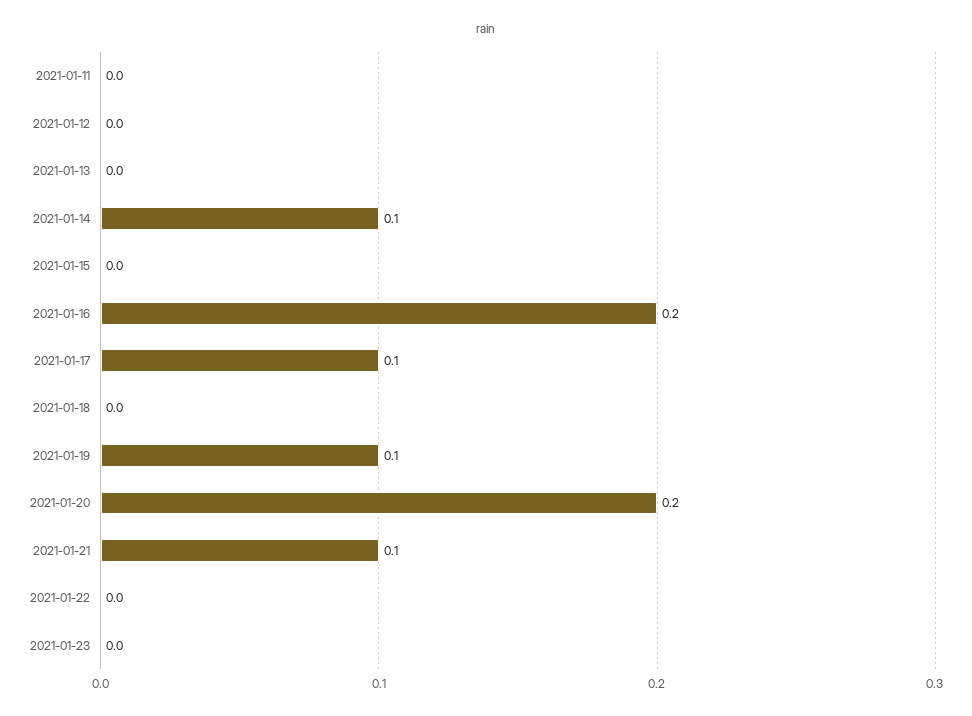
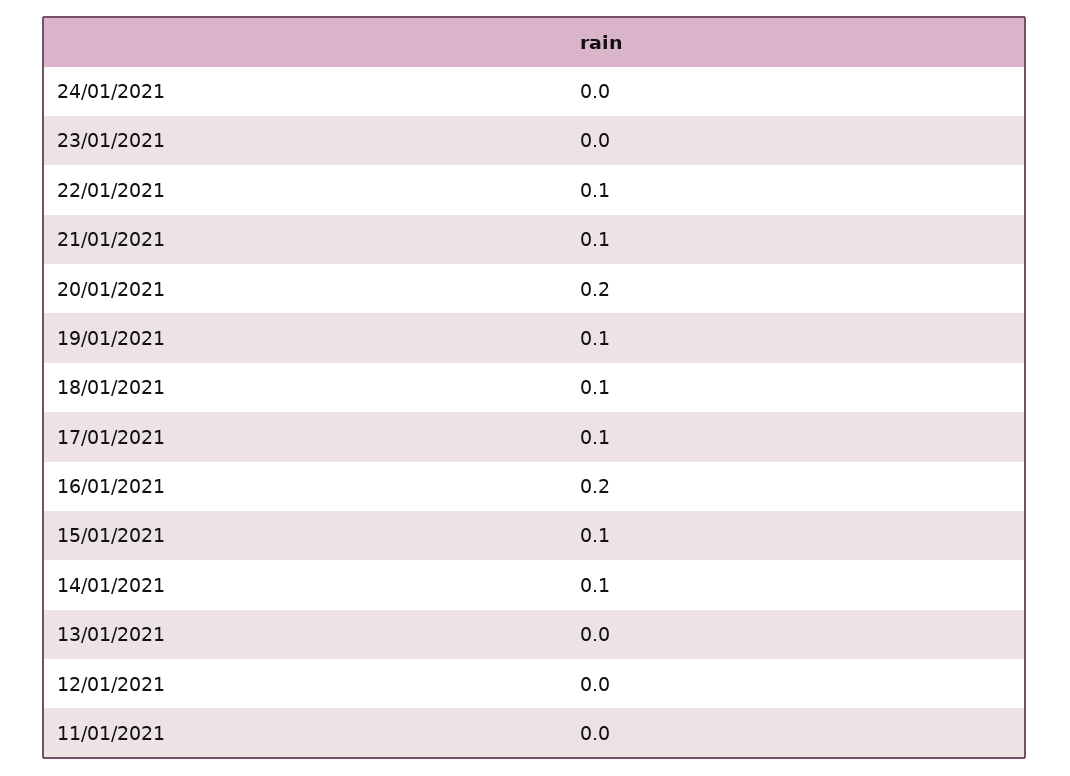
2021-01-15: 0 -> 0.1
2021-01-18: 0 -> 0.1
2021-01-22: 0 -> 0.1
24/01/2021: none -> 0

